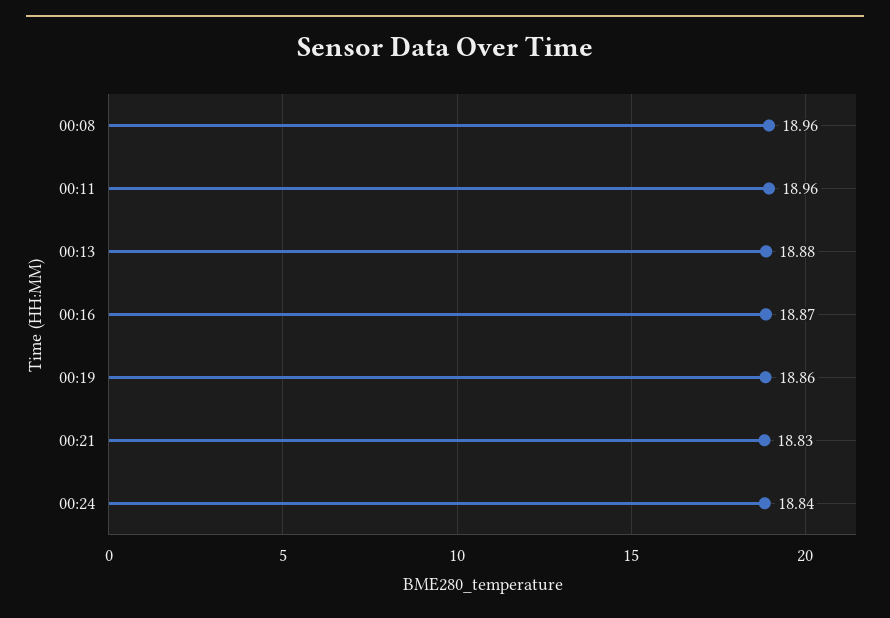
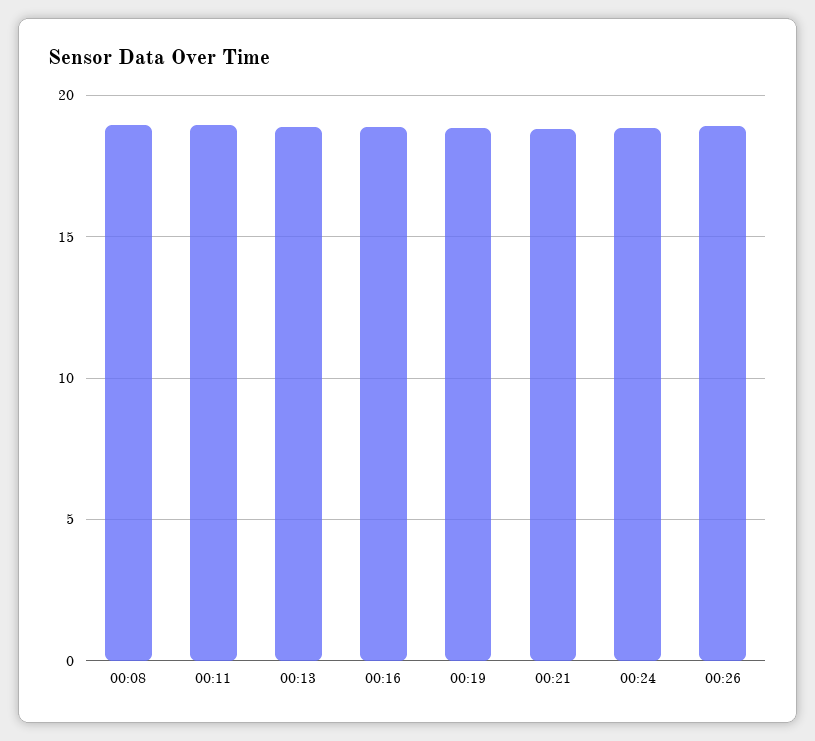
00:26: none -> 19

